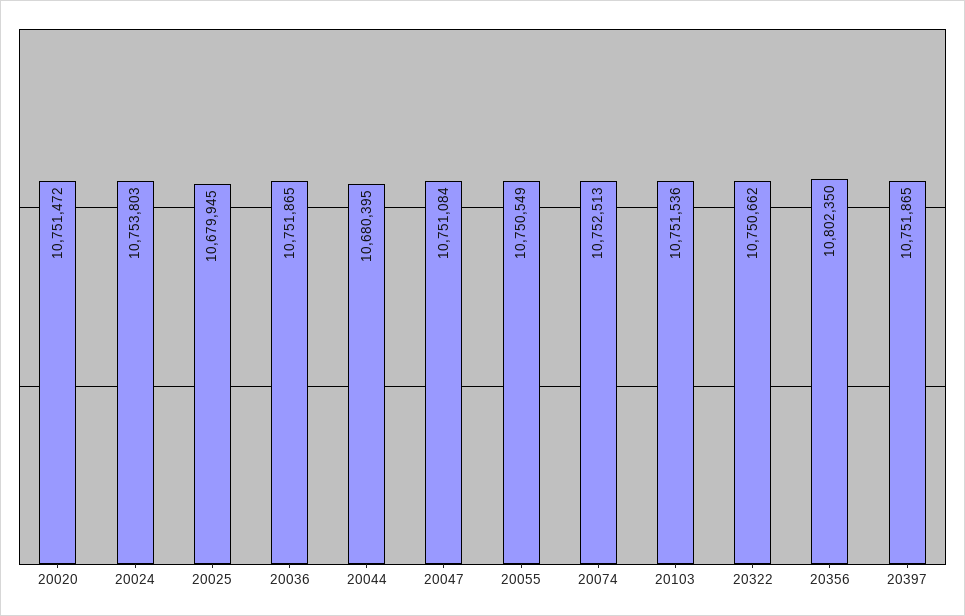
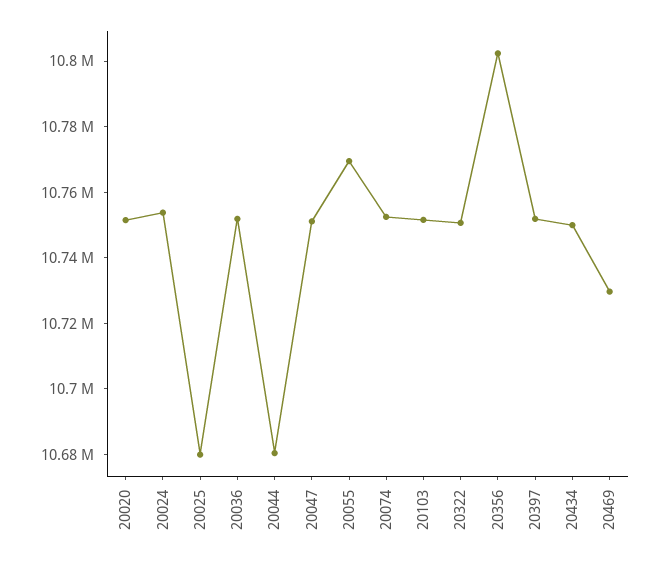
20055: 10750549 -> 10770000
20434: none -> 10750000
20469: none -> 10730000

